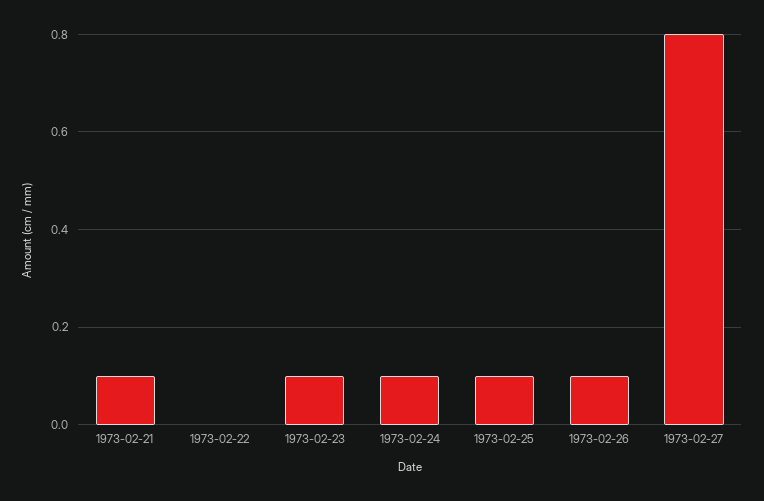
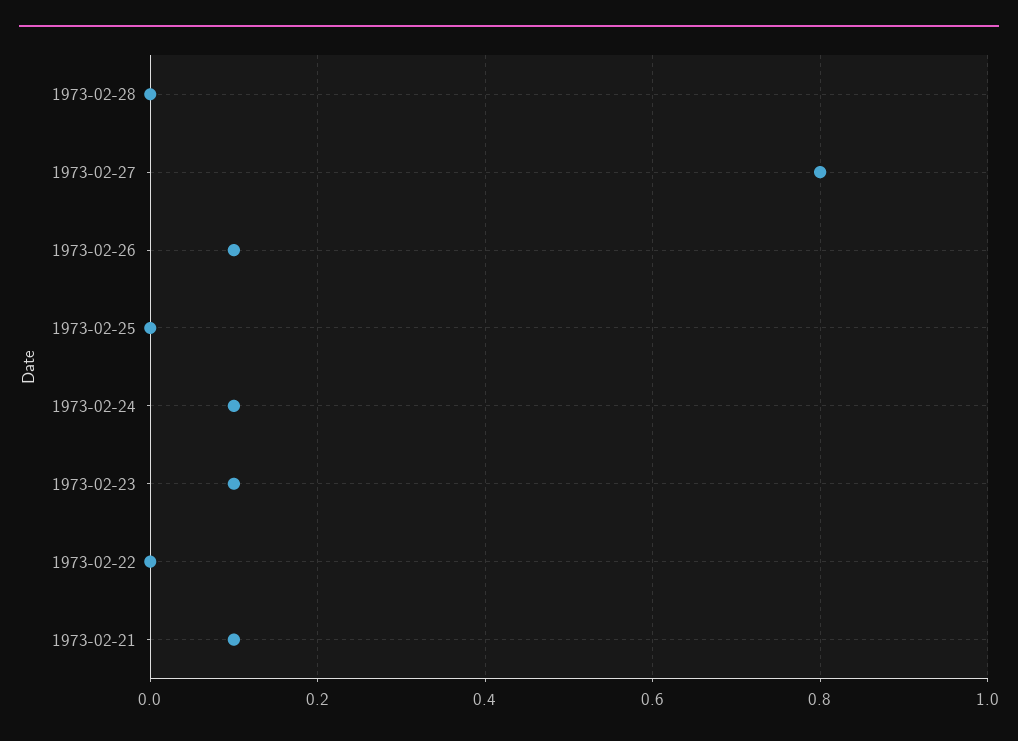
1973-02-25: 0.1 -> 0
1973-02-28: none -> 0

